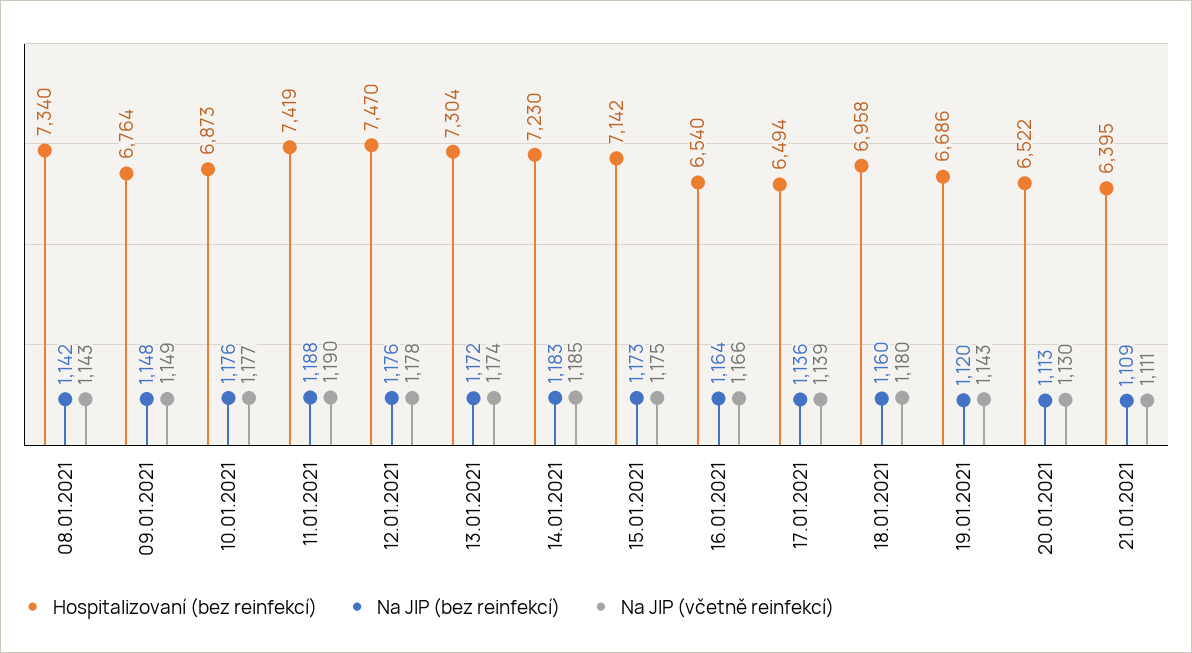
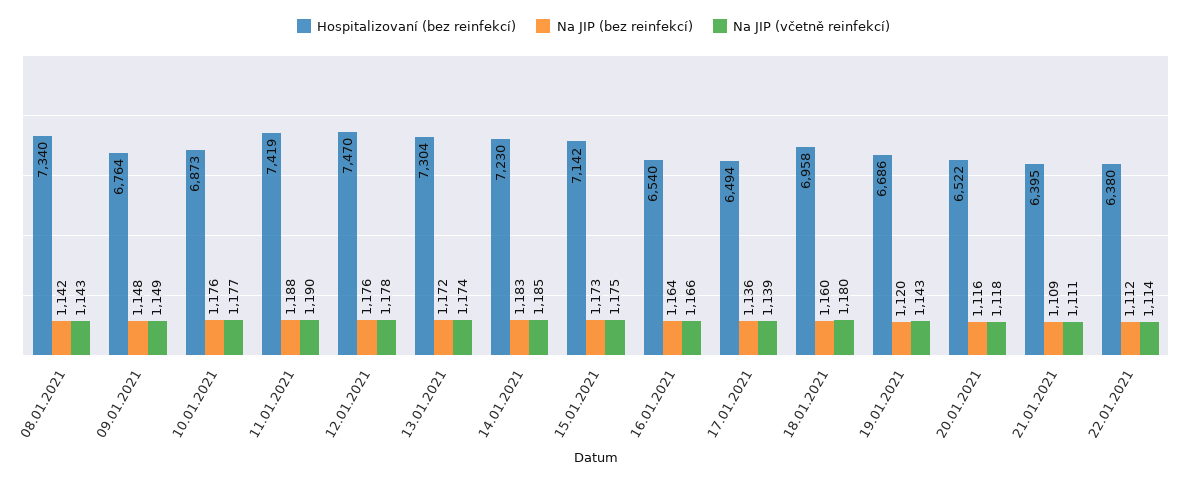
Na JIP (bez reinfekcí), 20.01.2021: 1113 -> 1116
Na JIP (včetně reinfekcí), 20.01.2021: 1130 -> 1118
Hospitalizovaní (bez reinfekcí), 22.01.2021: none -> 6380
Na JIP (bez reinfekcí), 22.01.2021: none -> 1112
Na JIP (včetně reinfekcí), 22.01.2021: none -> 1114

